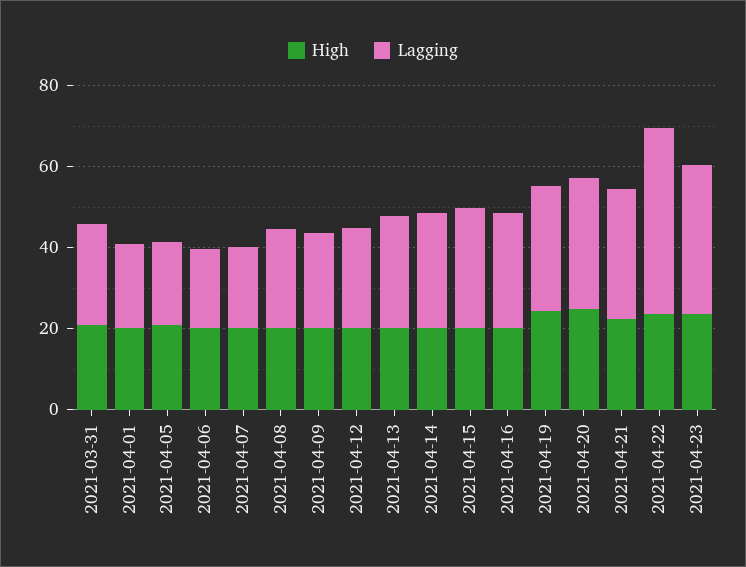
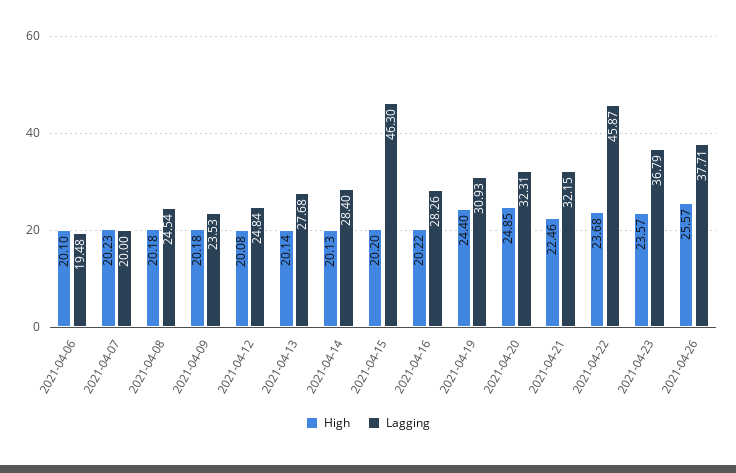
High, 2021-03-31: 20 -> none
Lagging, 2021-03-31: 25 -> none
High, 2021-04-01: 20 -> none
Lagging, 2021-04-01: 20 -> none
High, 2021-04-05: 20 -> none
Lagging, 2021-04-05: 20 -> none
Lagging, 2021-04-15: 30 -> 46.3
High, 2021-04-26: none -> 25.57
Lagging, 2021-04-26: none -> 37.71

